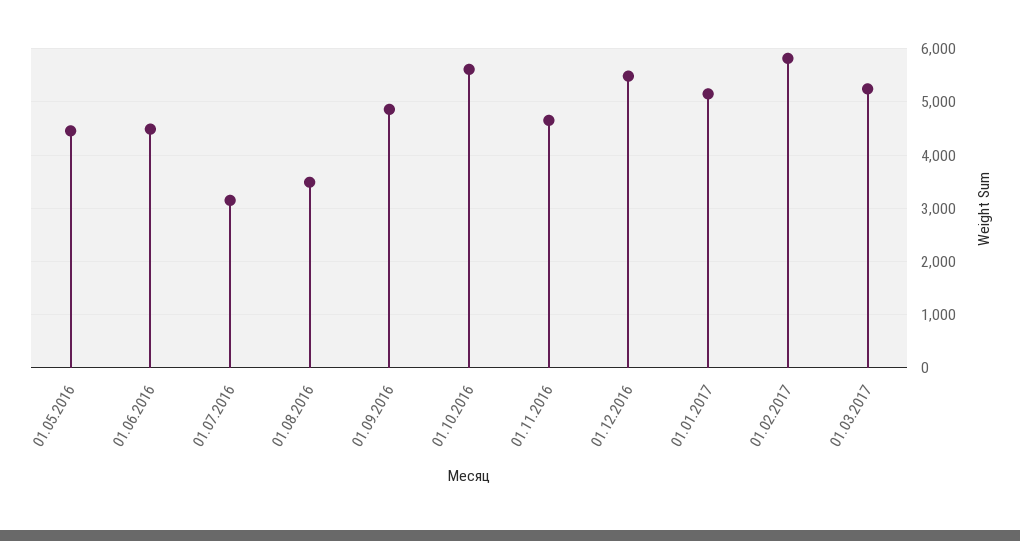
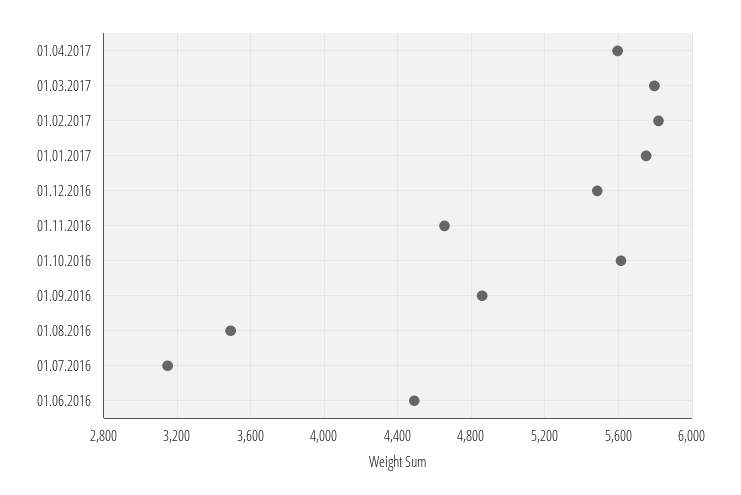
01.05.2016: 4400 -> none
01.01.2017: 5200 -> 5750
01.03.2017: 5200 -> 5800
01.04.2017: none -> 5600

